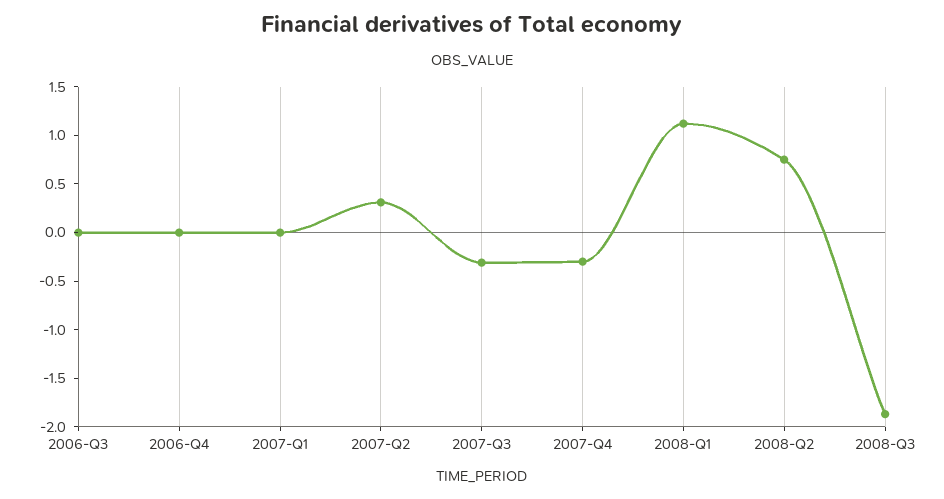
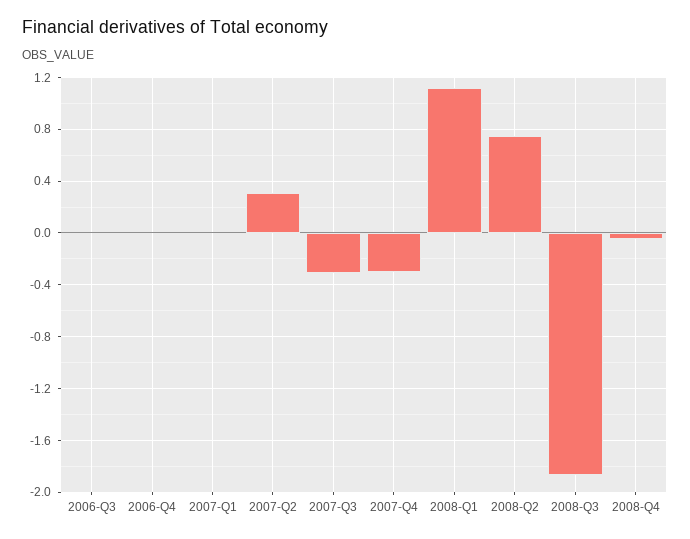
2008-Q4: none -> -0.05

